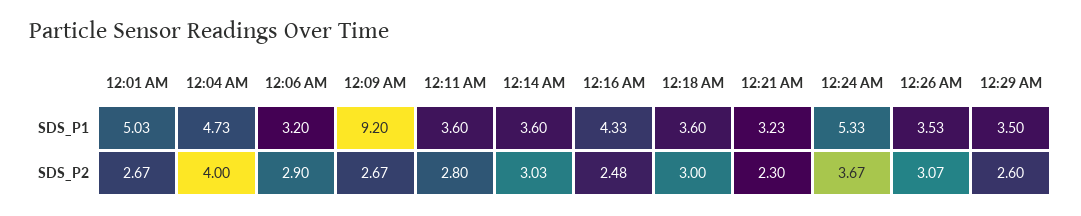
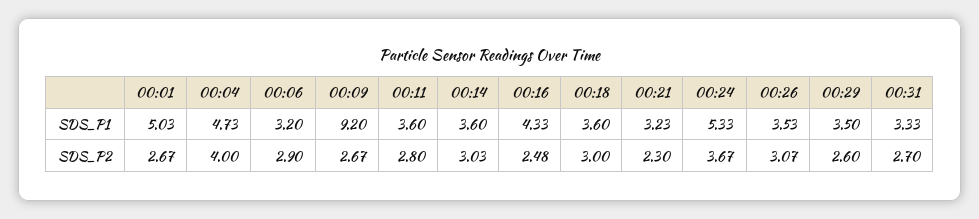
00:31, SDS_P1: none -> 3.33
00:31, SDS_P2: none -> 2.7

